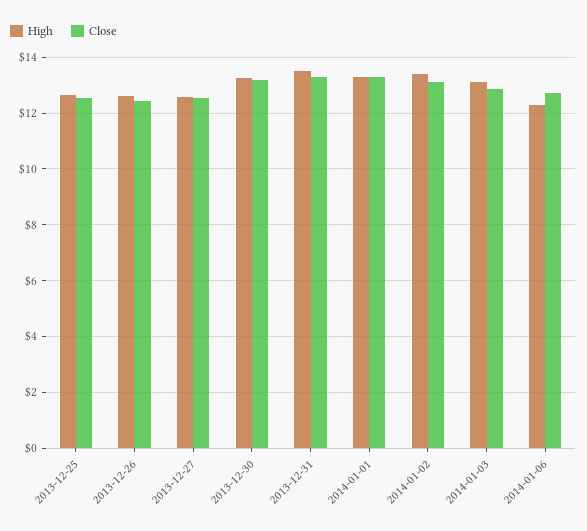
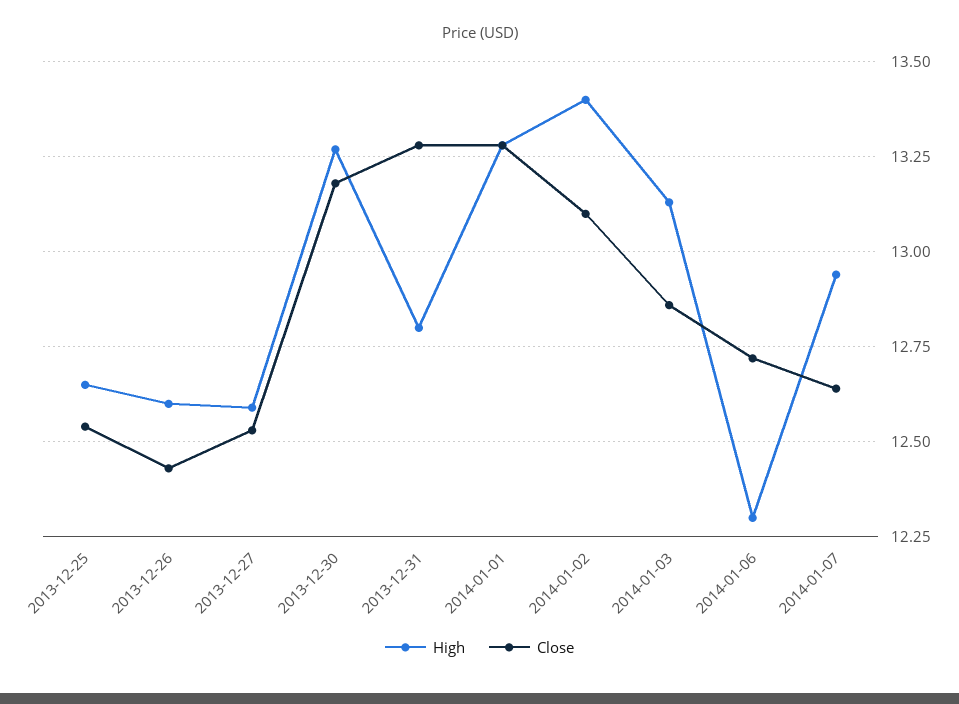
High, 2013-12-31: 13.5 -> 12.8
High, 2014-01-07: none -> 12.95
Close, 2014-01-07: none -> 12.65

